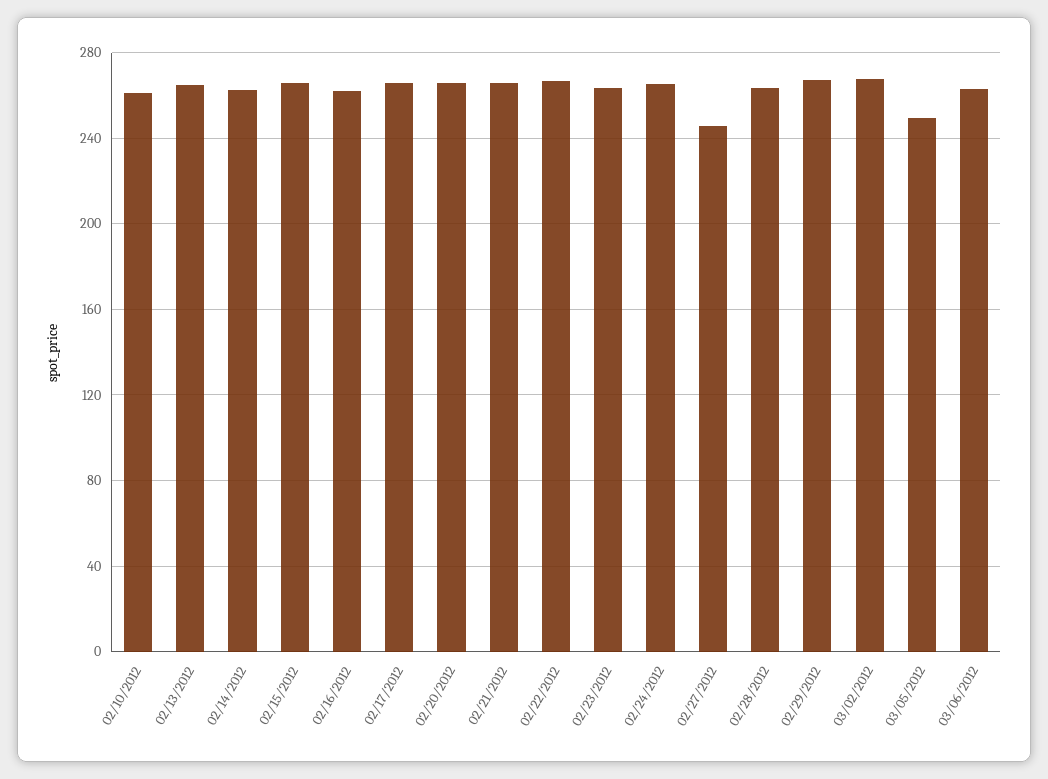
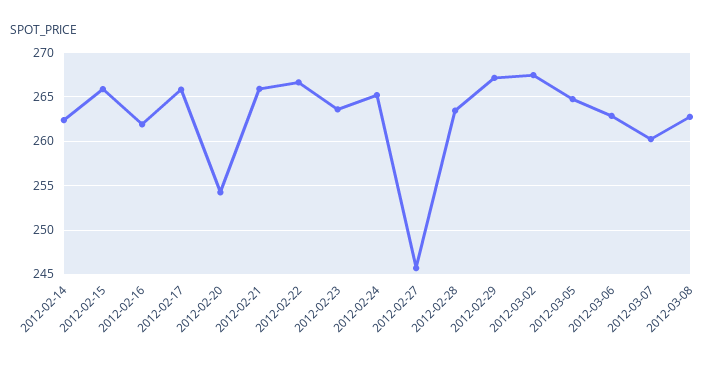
02/10/2012: 260 -> none
02/13/2012: 265 -> none
02/20/2012: 265 -> 254
03/05/2012: 250 -> 265
2012-03-07: none -> 260
2012-03-08: none -> 263

